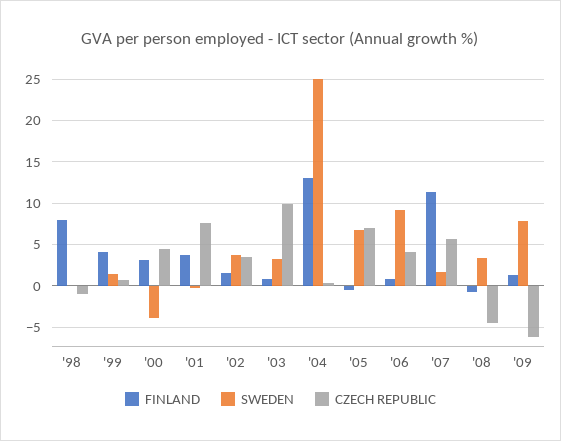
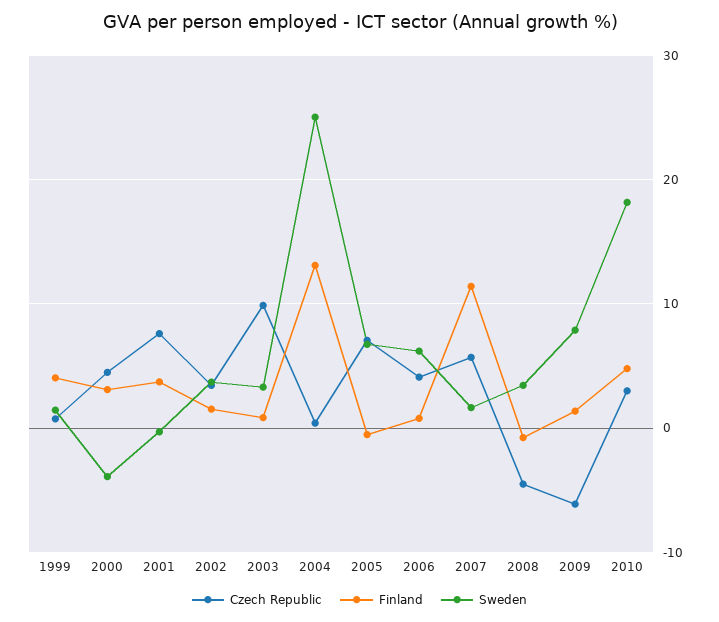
FINLAND, '98: 8 -> none
SWEDEN, '98: 0 -> none
CZECH REPUBLIC, '98: -1 -> none
SWEDEN, '06: 9 -> 6
CZECH REPUBLIC, 2010: none -> 3
FINLAND, 2010: none -> 5
SWEDEN, 2010: none -> 18

